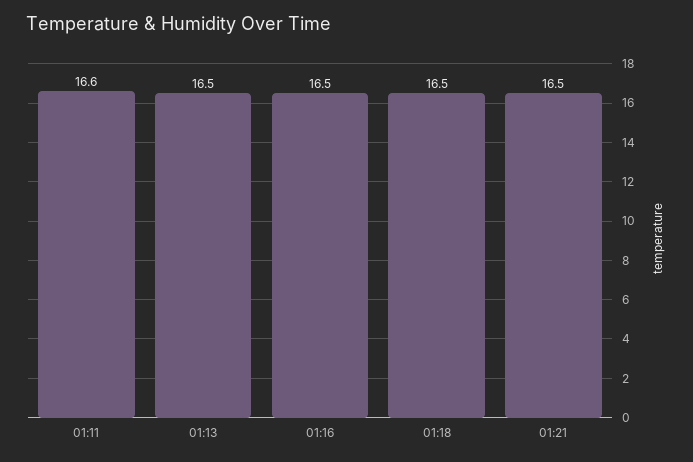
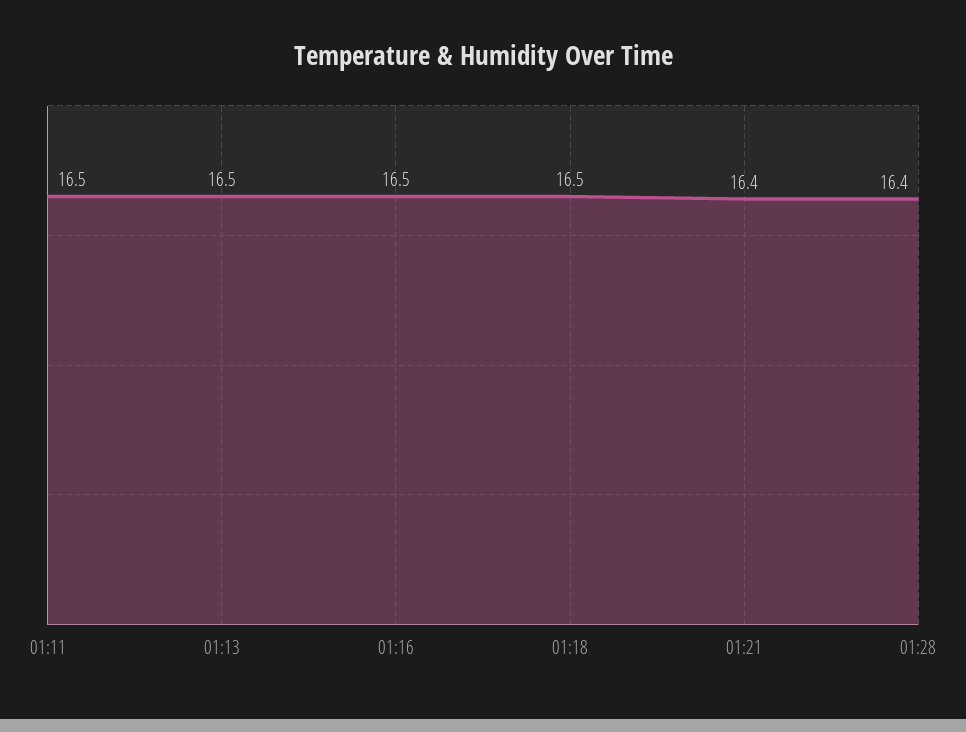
01:11: 16.6 -> 16.5
01:21: 16.5 -> 16.4
01:28: none -> 16.4

